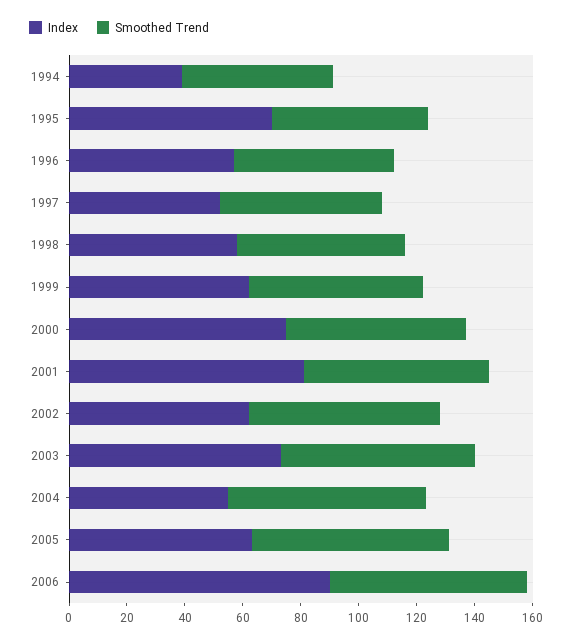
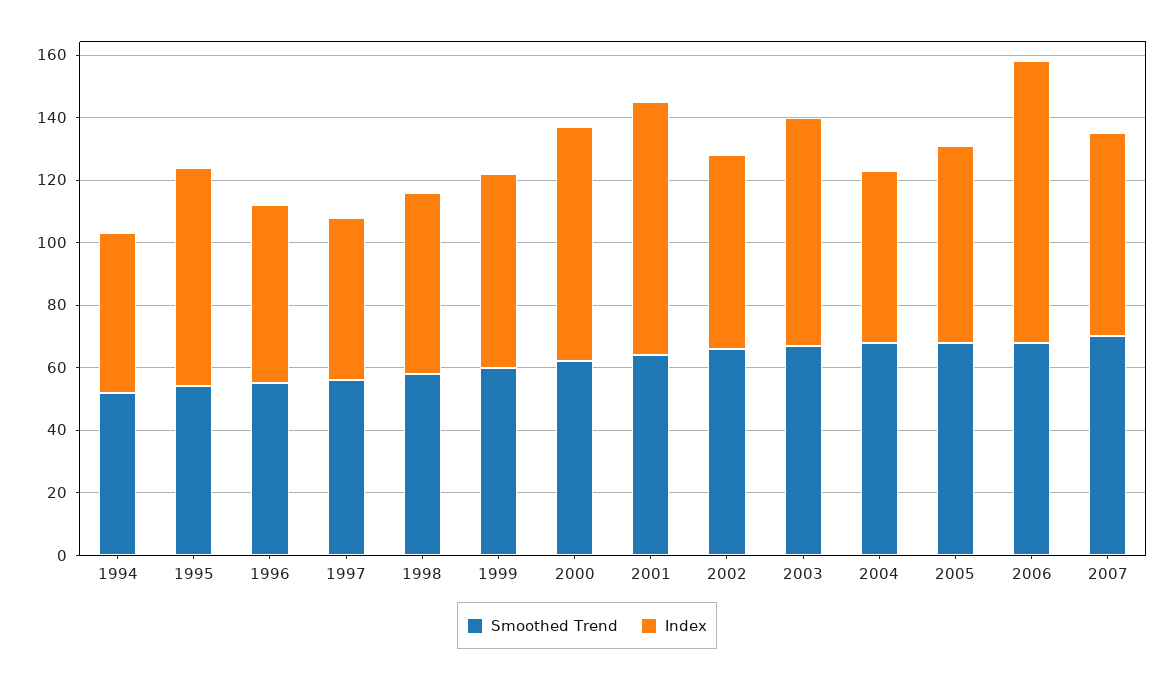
Index, 1994: 40 -> 50
Smoothed Trend, 2007: none -> 70
Index, 2007: none -> 65

